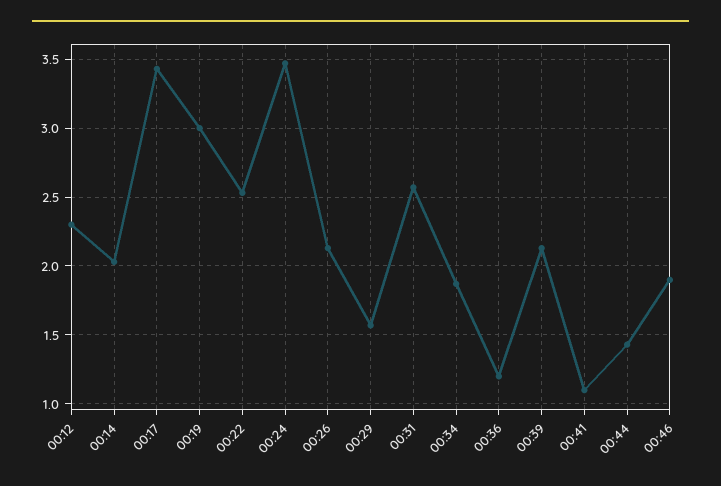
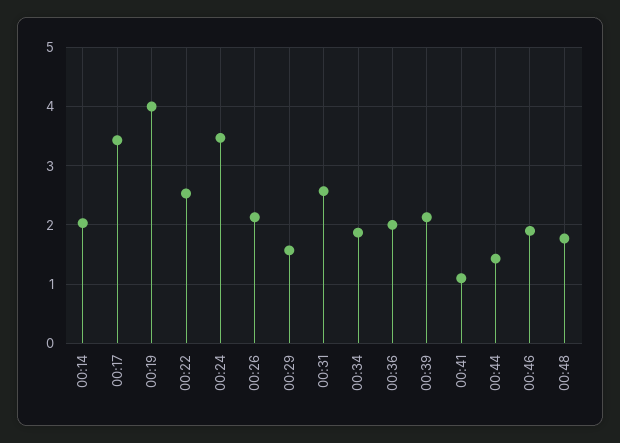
00:12: 2.3 -> none
00:19: 3 -> 4
00:36: 1.2 -> 2
00:48: none -> 1.8

